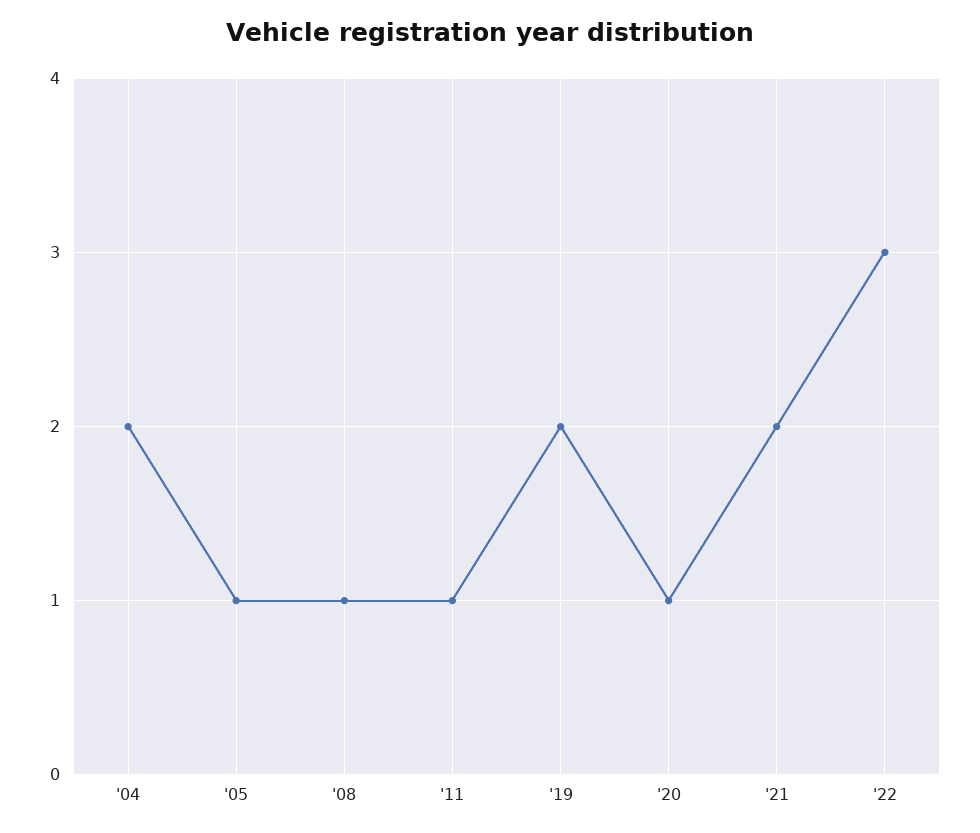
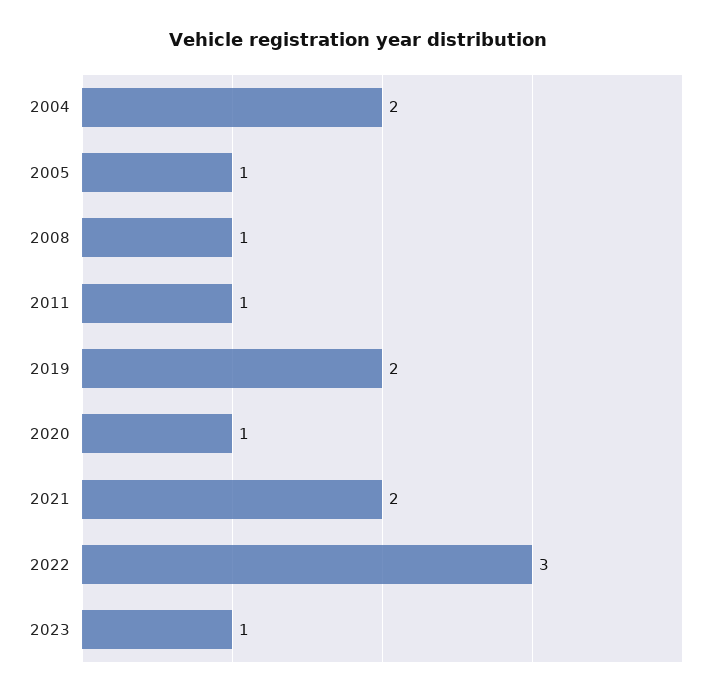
2023: none -> 1

